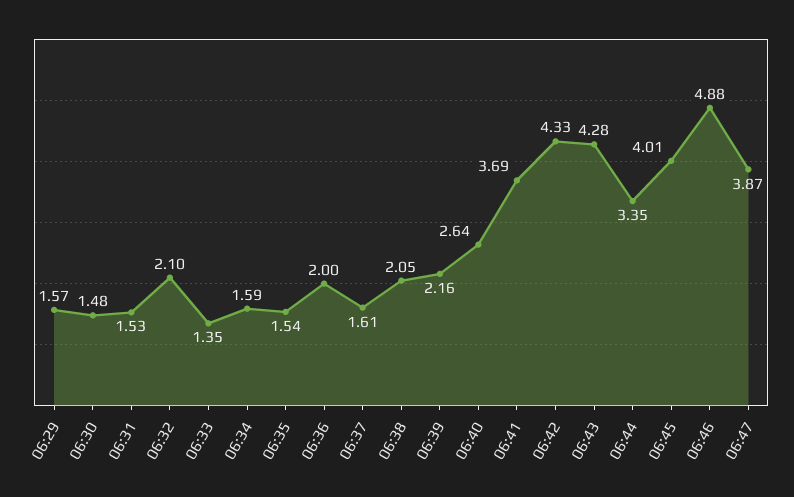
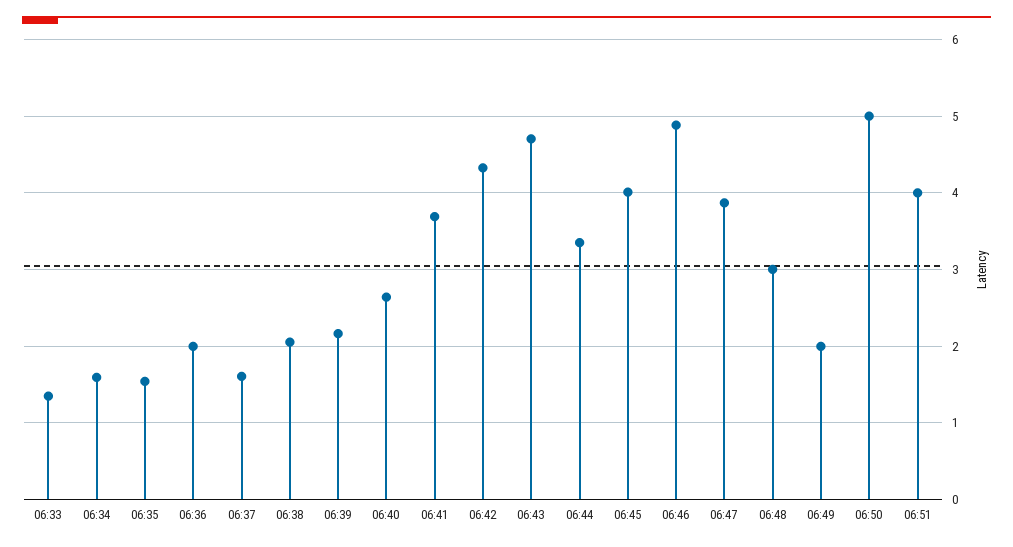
06:29: 1.57 -> none
06:30: 1.48 -> none
06:31: 1.53 -> none
06:32: 2.1 -> none
06:43: 4.28 -> 4.7
06:48: none -> 3
06:49: none -> 2
06:50: none -> 5
06:51: none -> 4

